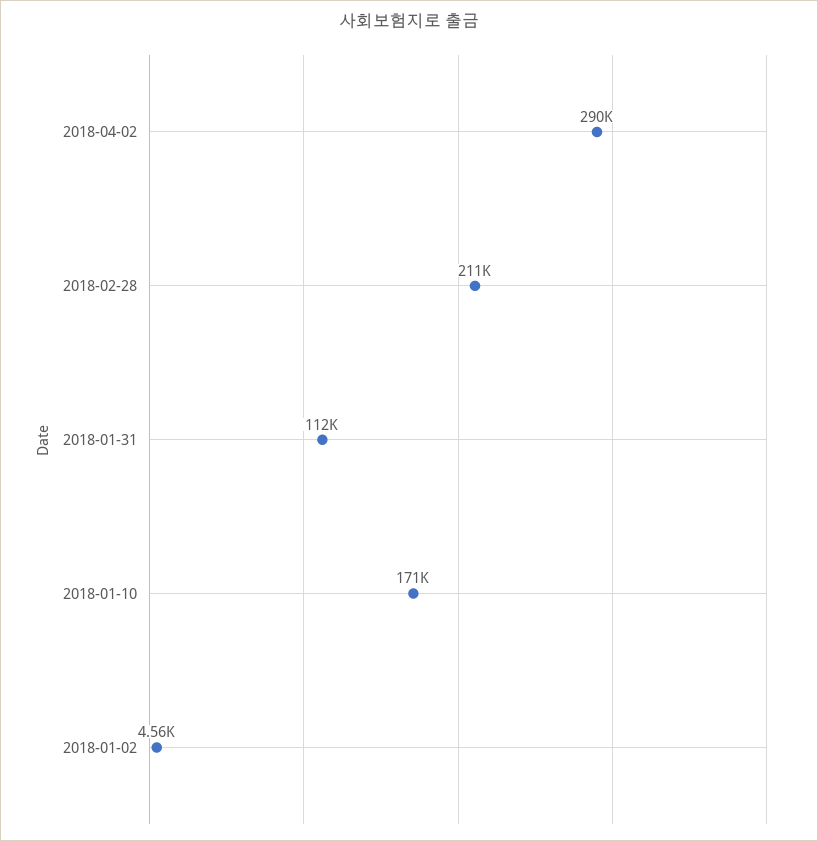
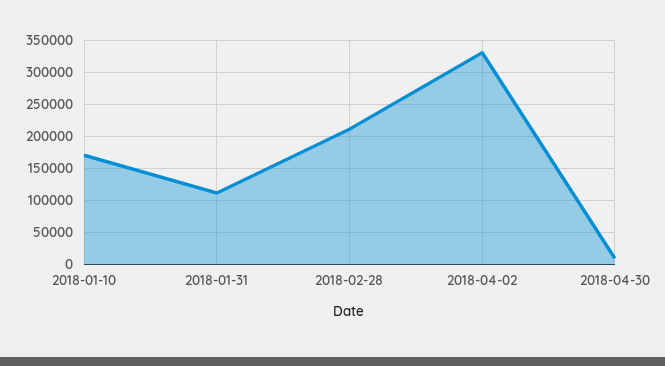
2018-04-02: 290000 -> 330000
2018-01-02: 4560 -> none
2018-04-30: none -> 10000

